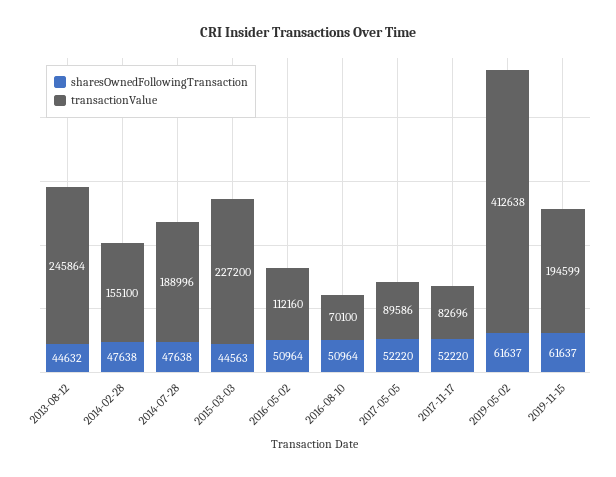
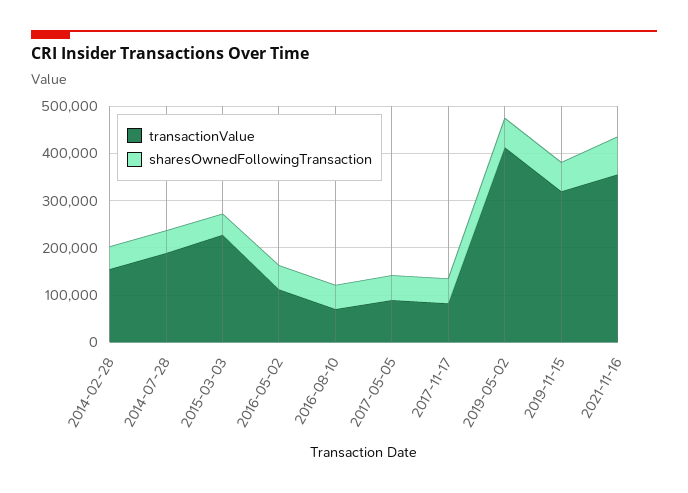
sharesOwnedFollowingTransaction, 2013-08-12: 44632 -> none
transactionValue, 2013-08-12: 245864 -> none
transactionValue, 2019-11-15: 194599 -> 320000
transactionValue, 2021-11-16: none -> 360000
sharesOwnedFollowingTransaction, 2021-11-16: none -> 80000

